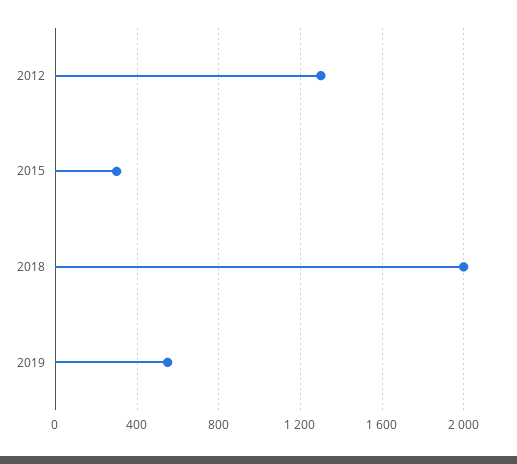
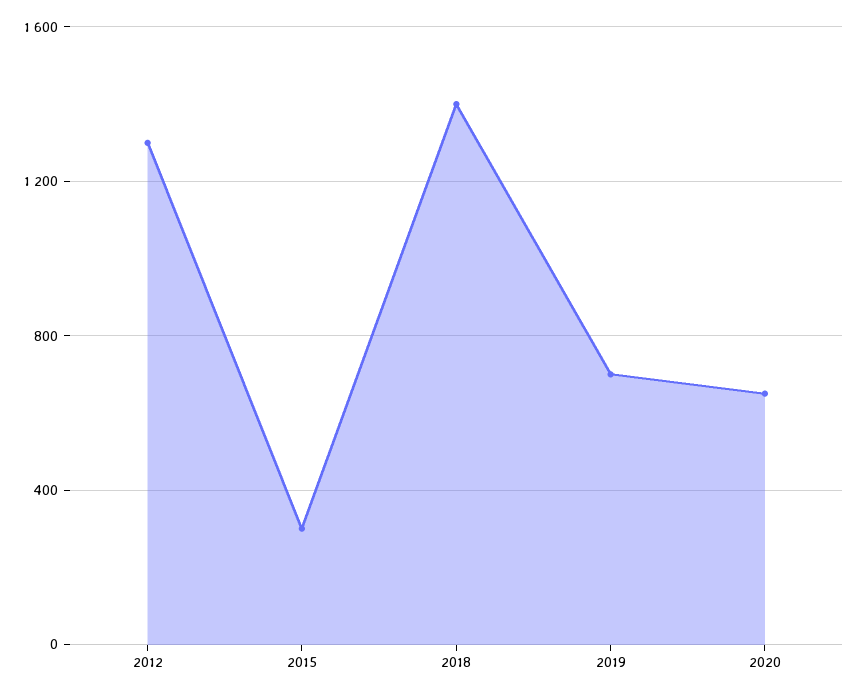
2018: 2000 -> 1400
2019: 550 -> 700
2020: none -> 650

